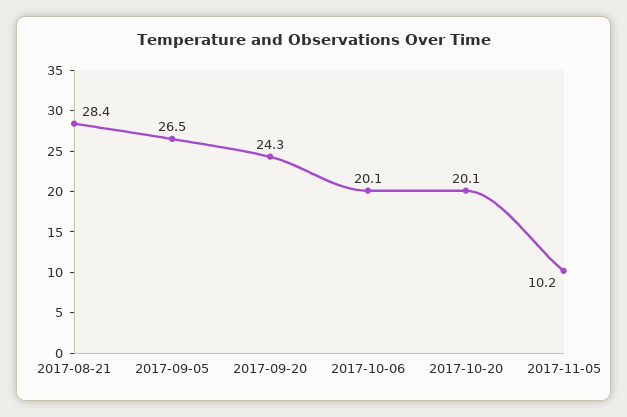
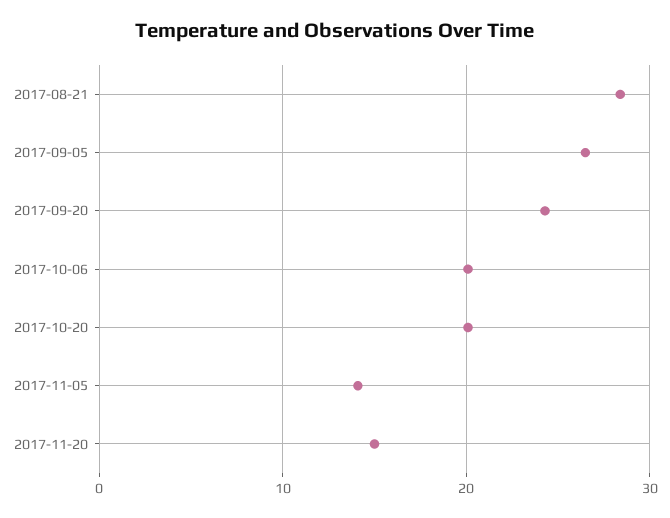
2017-11-05: 10.2 -> 14
2017-11-20: none -> 15

